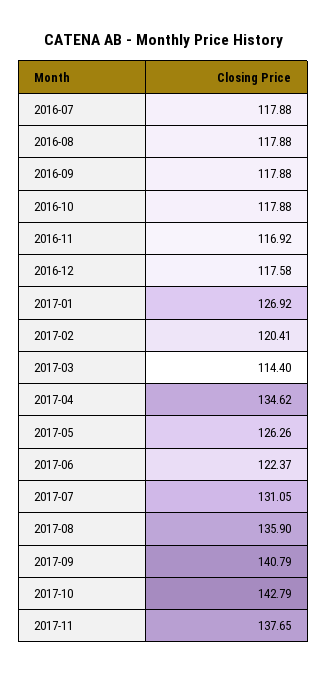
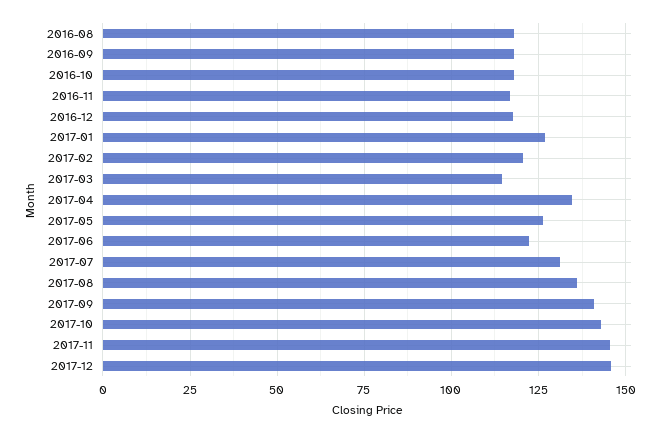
2016-07: 117.88 -> none
2017-11: 137.65 -> 145
2017-12: none -> 145

